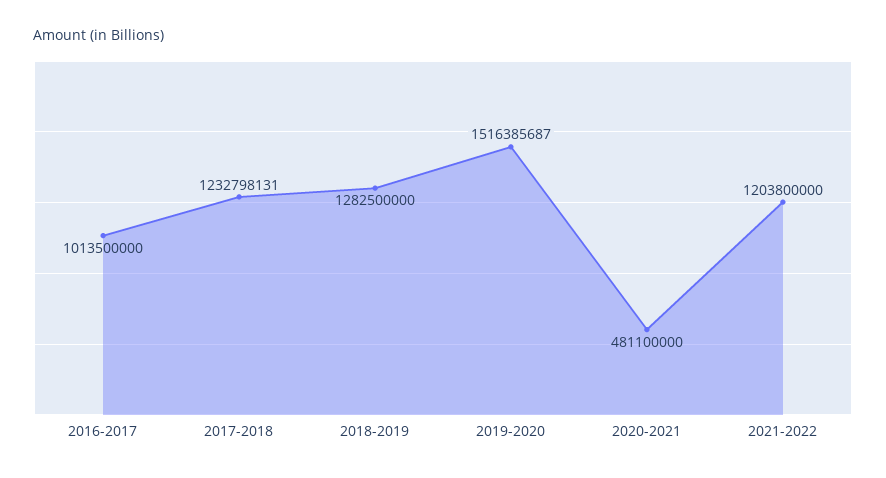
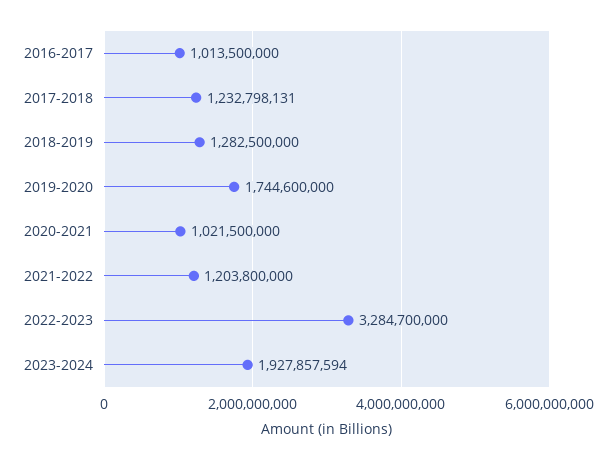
2019-2020: 1516385687 -> 1744600000
2020-2021: 481100000 -> 1021500000
2022-2023: none -> 3284700000
2023-2024: none -> 1927857594

